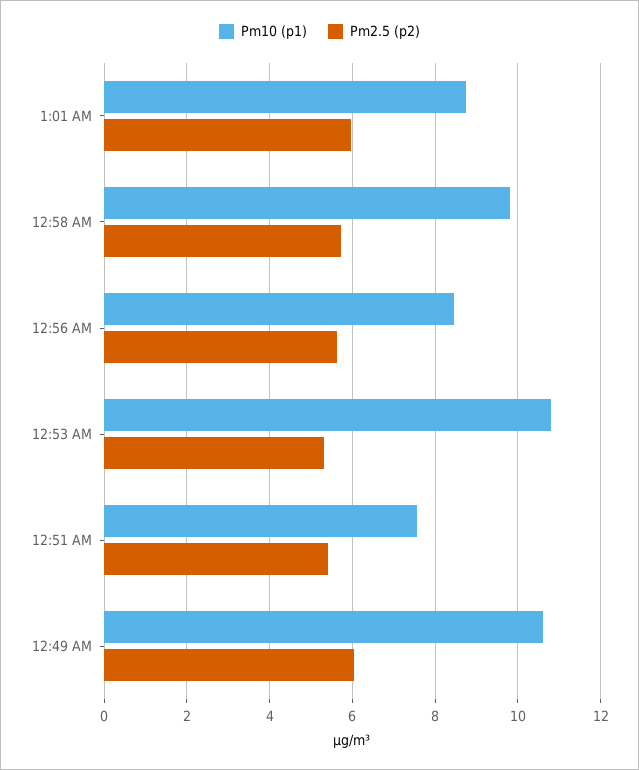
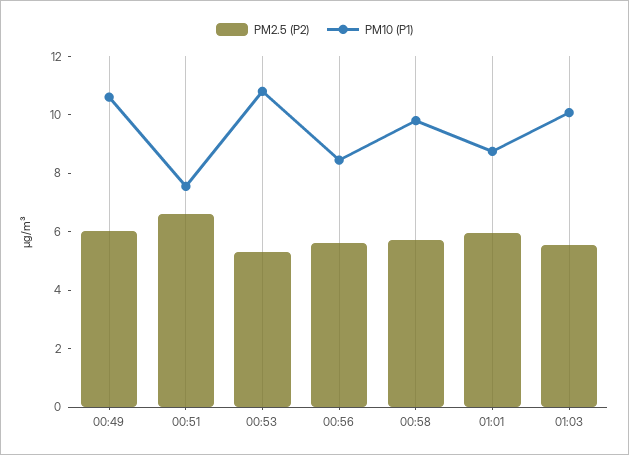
Pm2.5 (p2), 12:51 AM: 5.4 -> 6.5
Pm2.5 (p2), 01:03: none -> 5.5
Pm10 (p1), 01:03: none -> 10

